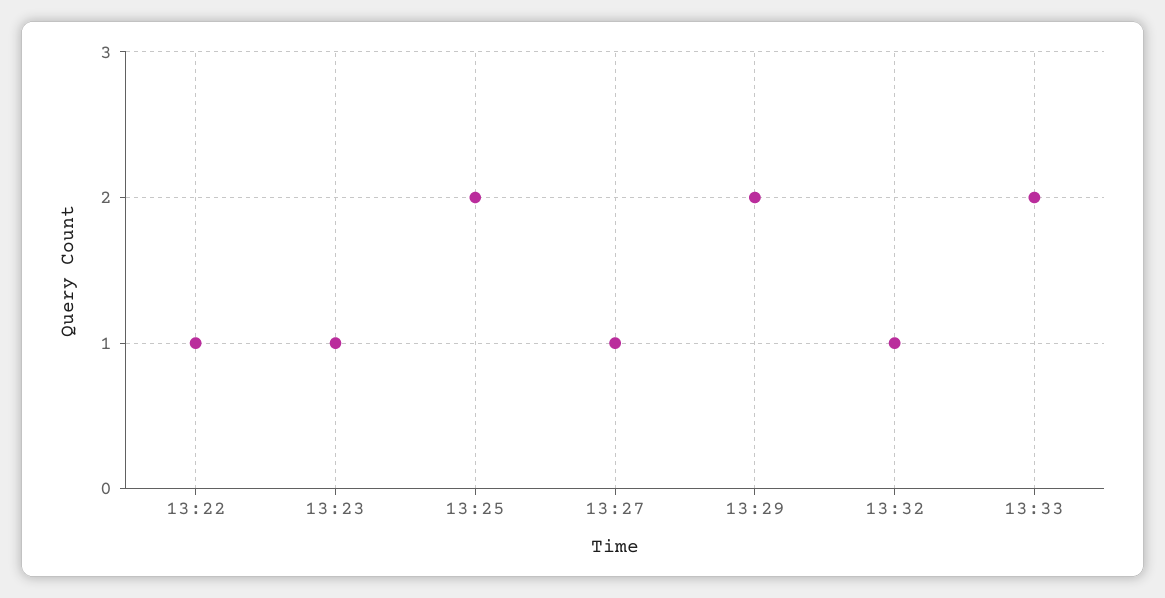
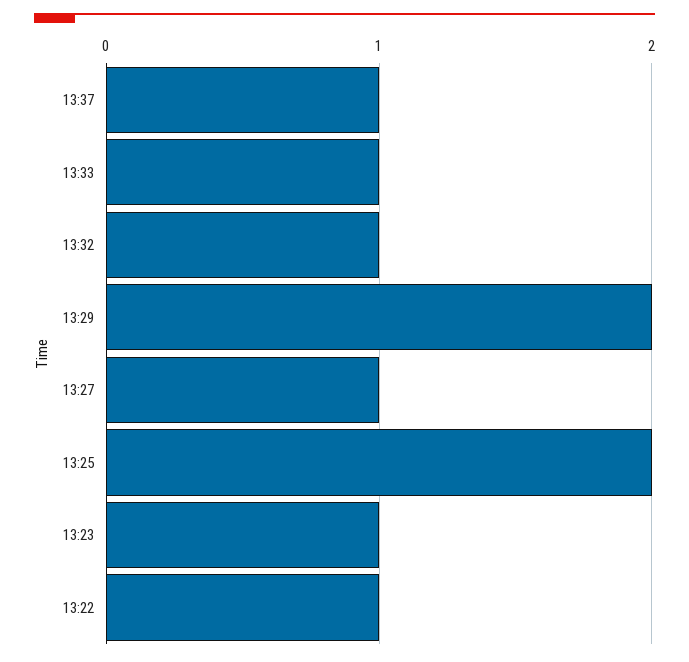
13:33: 2 -> 1
13:37: none -> 1

